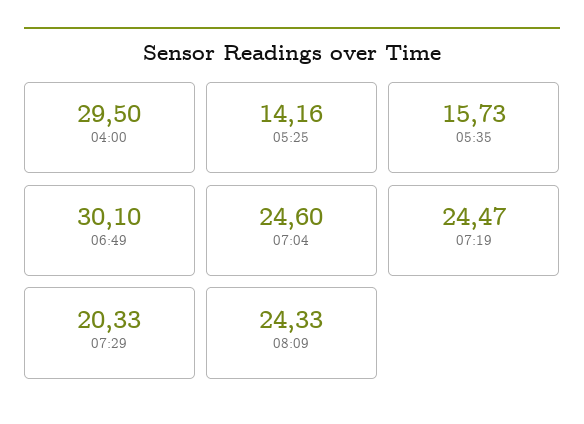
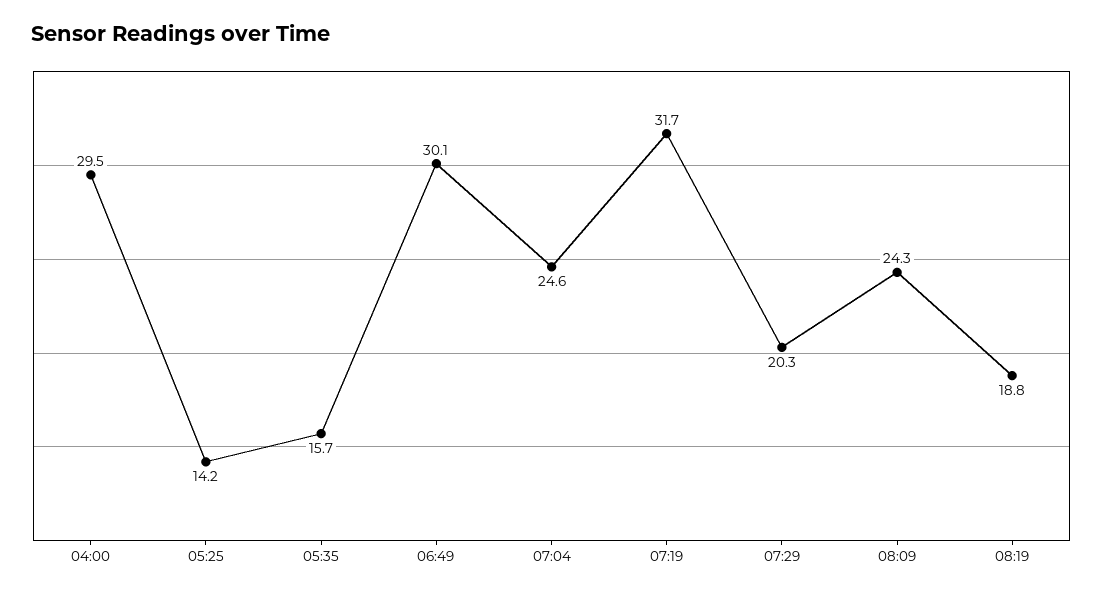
07:19: 24.47 -> 31.7
08:19: none -> 18.8

